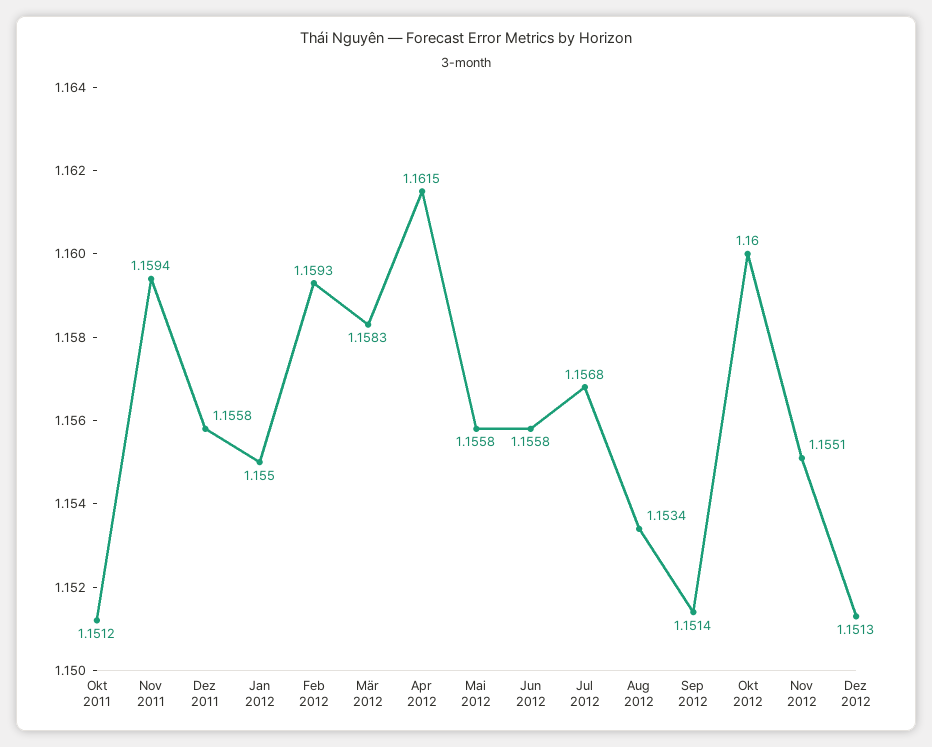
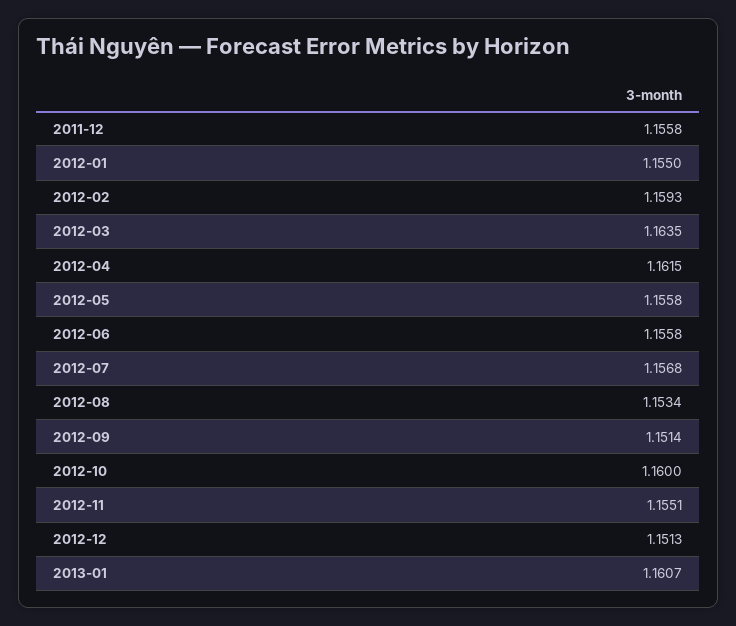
Okt 2011: 1.1512 -> none
Nov 2011: 1.1594 -> none
Mär 2012: 1.1583 -> 1.1635
2013-01: none -> 1.1607

